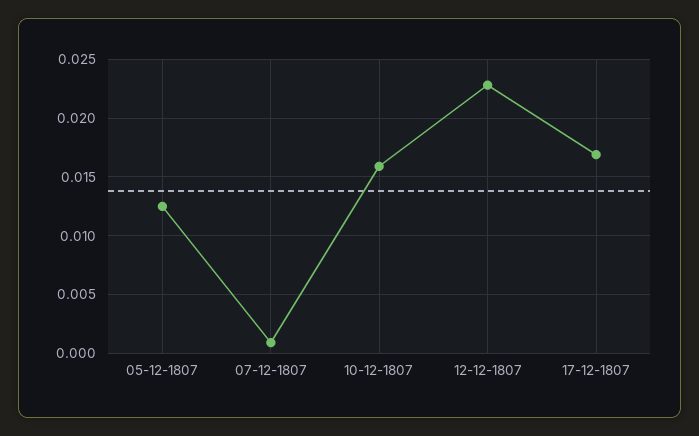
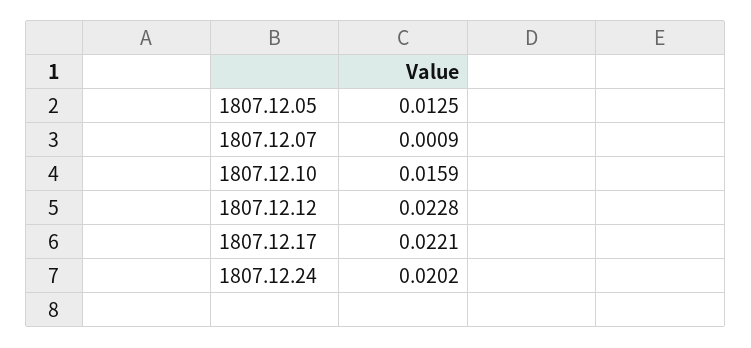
17-12-1807: 0.017 -> 0.0221
1807.12.24: none -> 0.0202

